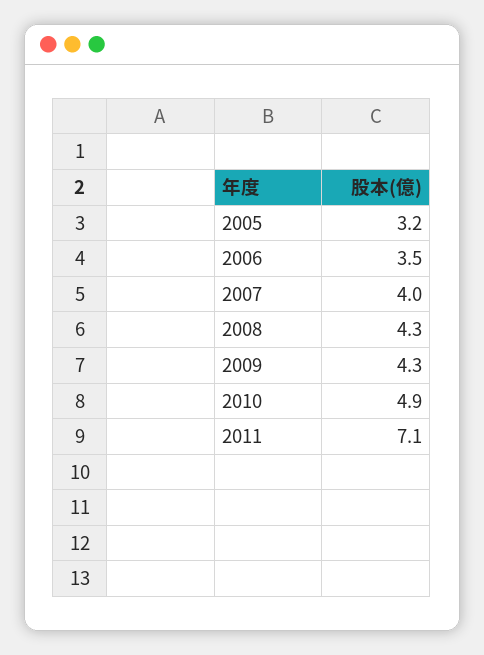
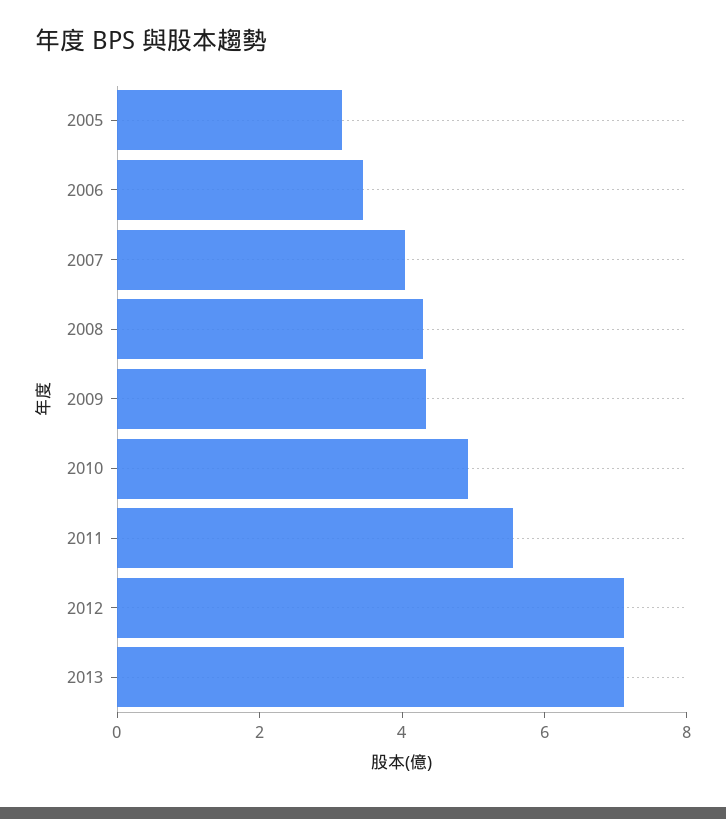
2011: 7.1 -> 5.5
2012: none -> 7
2013: none -> 7

